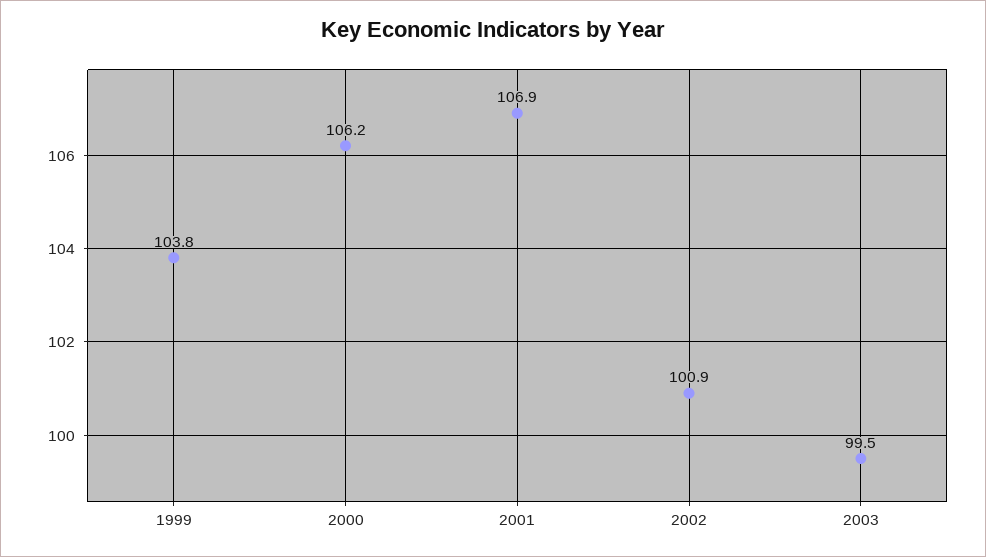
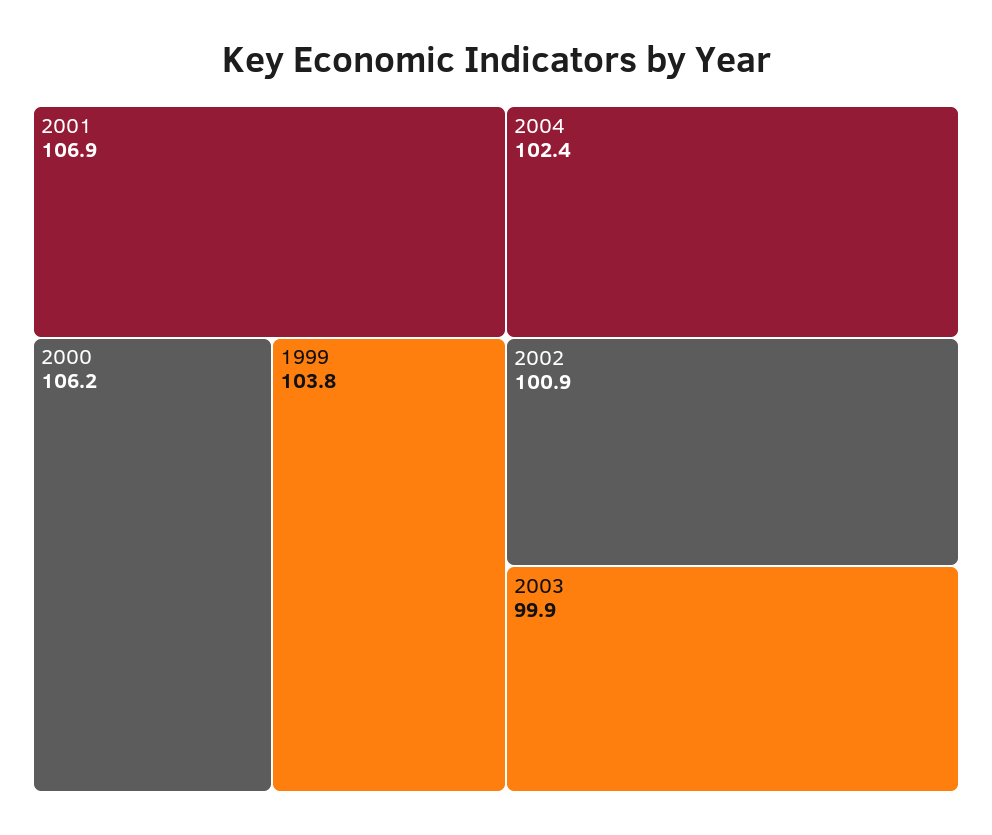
2003: 99.5 -> 99.9
2004: none -> 102.4

